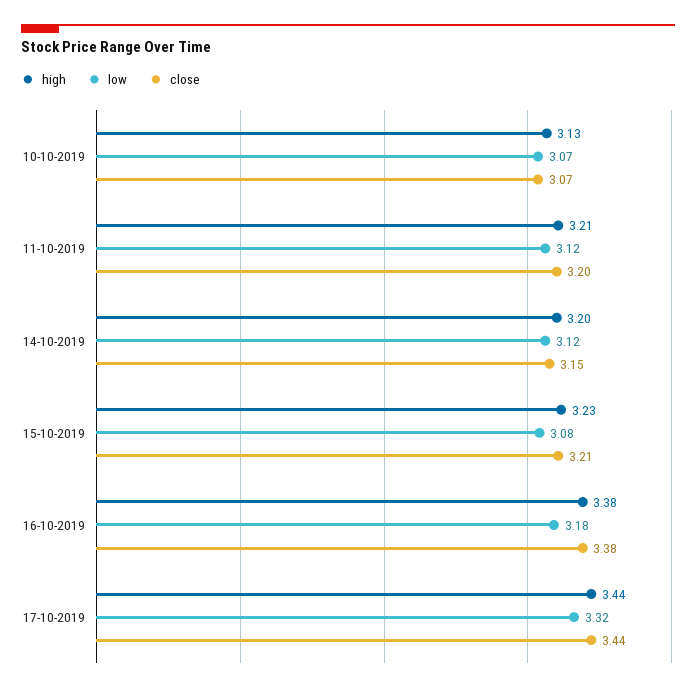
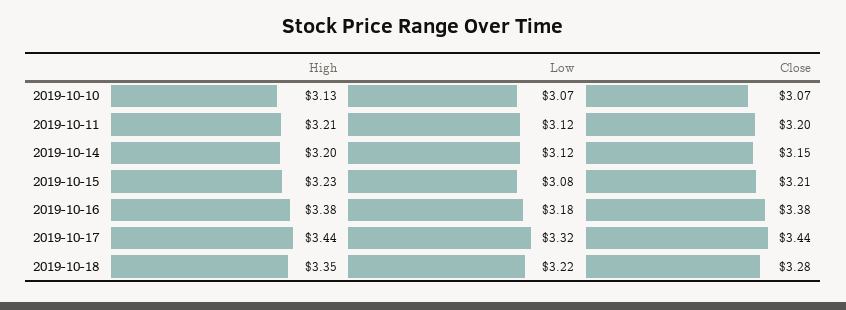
high, 2019-10-18: none -> 3.35
low, 2019-10-18: none -> 3.22
close, 2019-10-18: none -> 3.28

